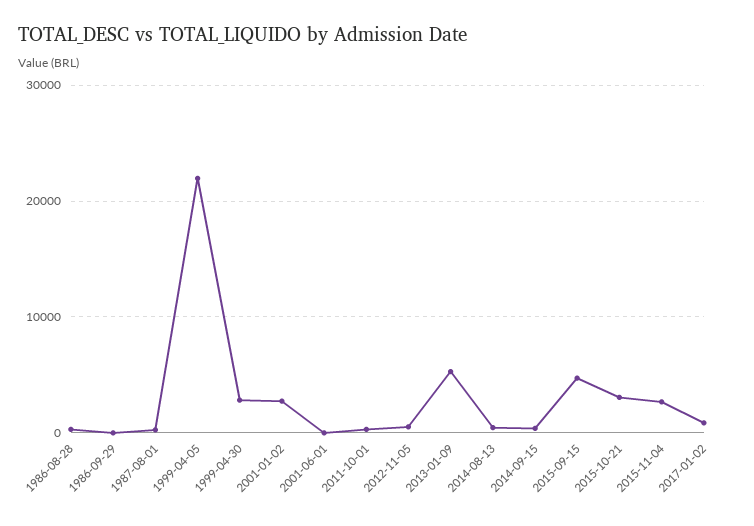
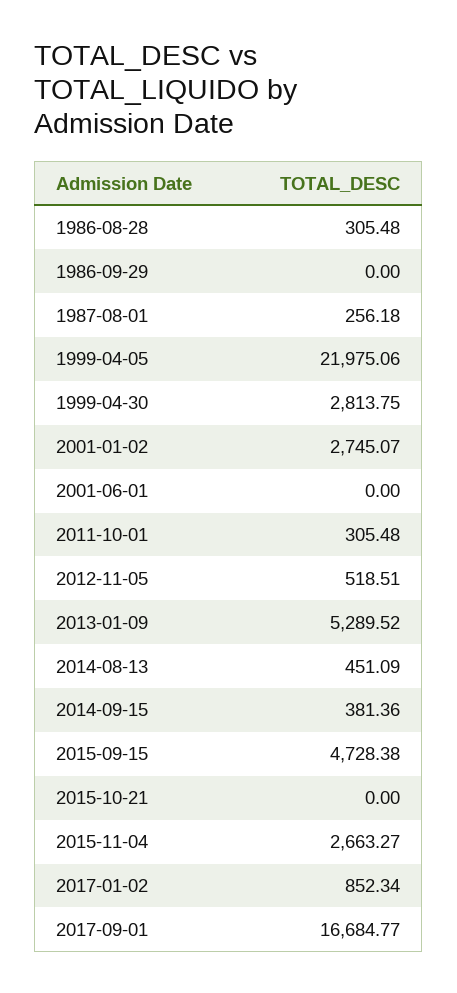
2015-10-21: 3000 -> 0
2017-09-01: none -> 16684.77

